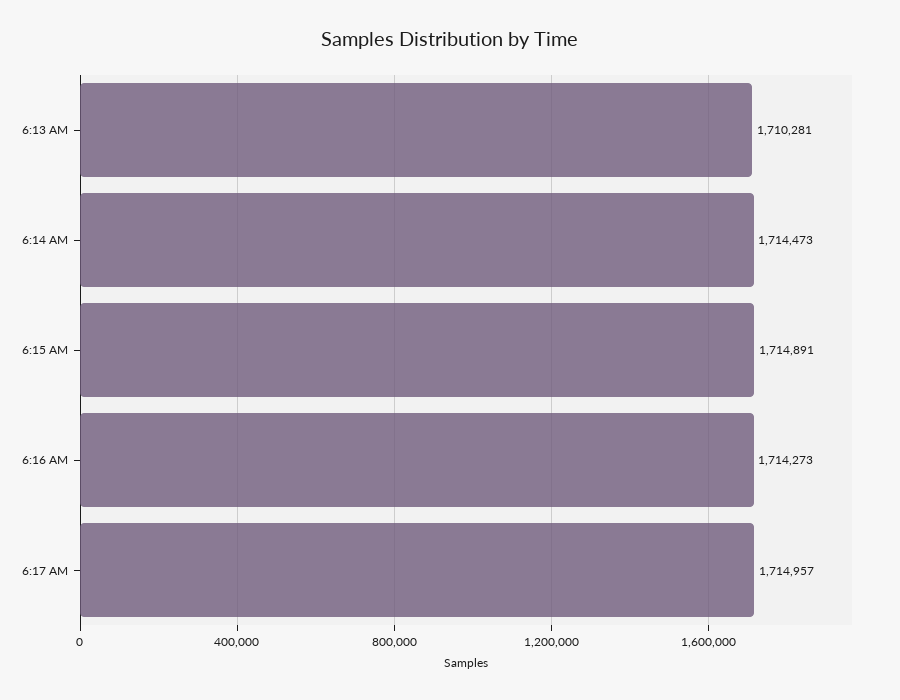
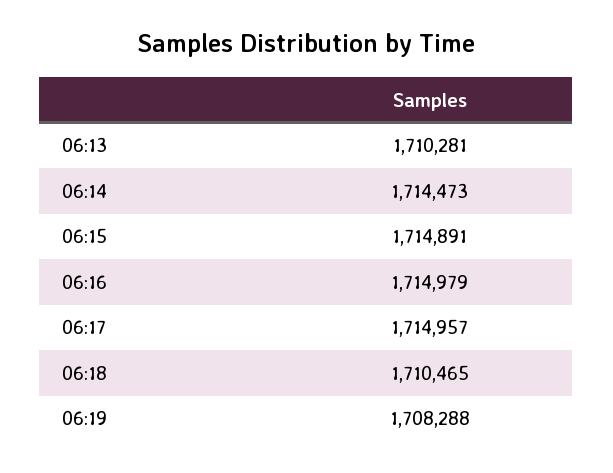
6:16 AM: 1714273 -> 1714979
06:18: none -> 1710465
06:19: none -> 1708288

